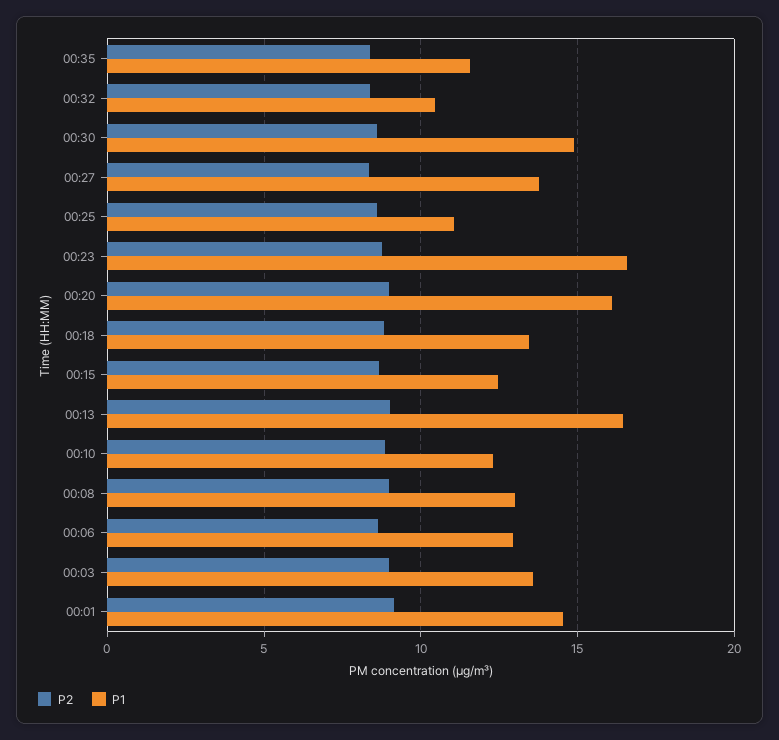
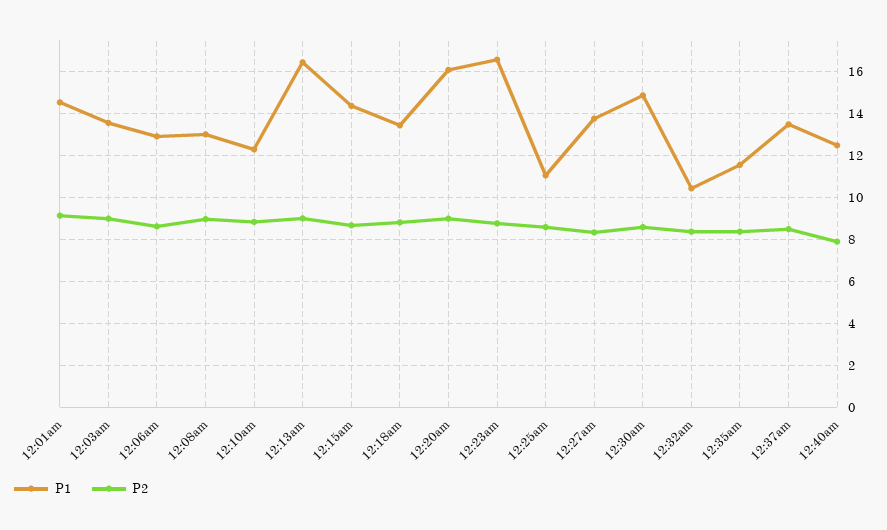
P1, 00:15: 12.5 -> 14.5
P1, 12:37am: none -> 13.5
P2, 12:37am: none -> 8.5
P1, 12:40am: none -> 12.5
P2, 12:40am: none -> 8

